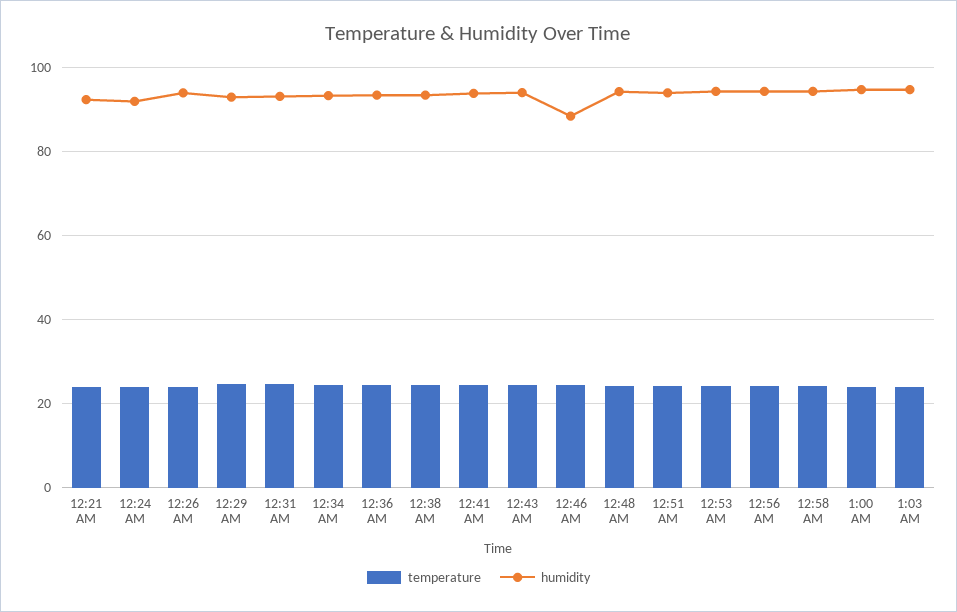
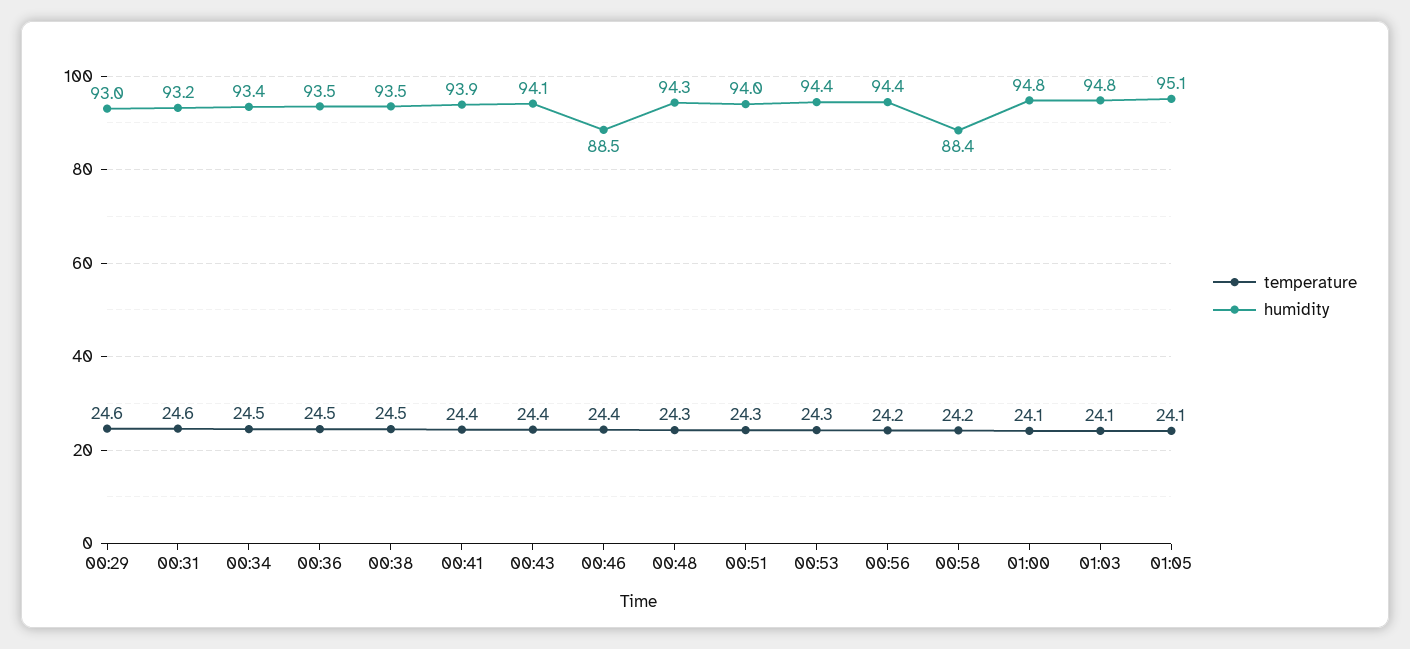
temperature, 12:21 AM: 24 -> none
humidity, 12:21 AM: 92 -> none
temperature, 12:24 AM: 24 -> none
humidity, 12:24 AM: 92 -> none
temperature, 12:26 AM: 24 -> none
humidity, 12:26 AM: 94 -> none
humidity, 12:58 AM: 94 -> 88.4
temperature, 01:05: none -> 24.1
humidity, 01:05: none -> 95.1

